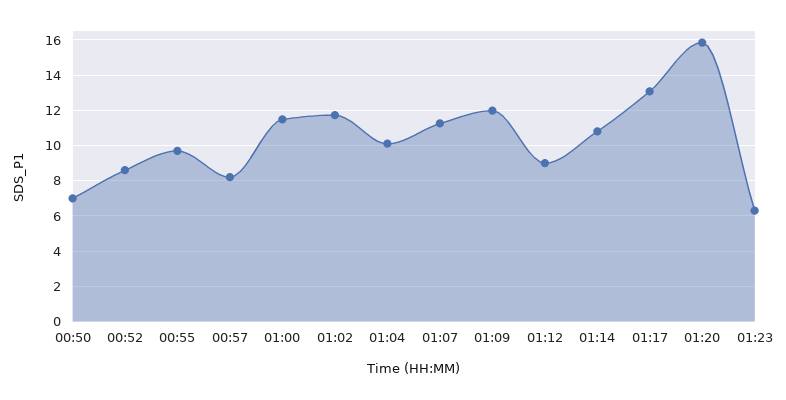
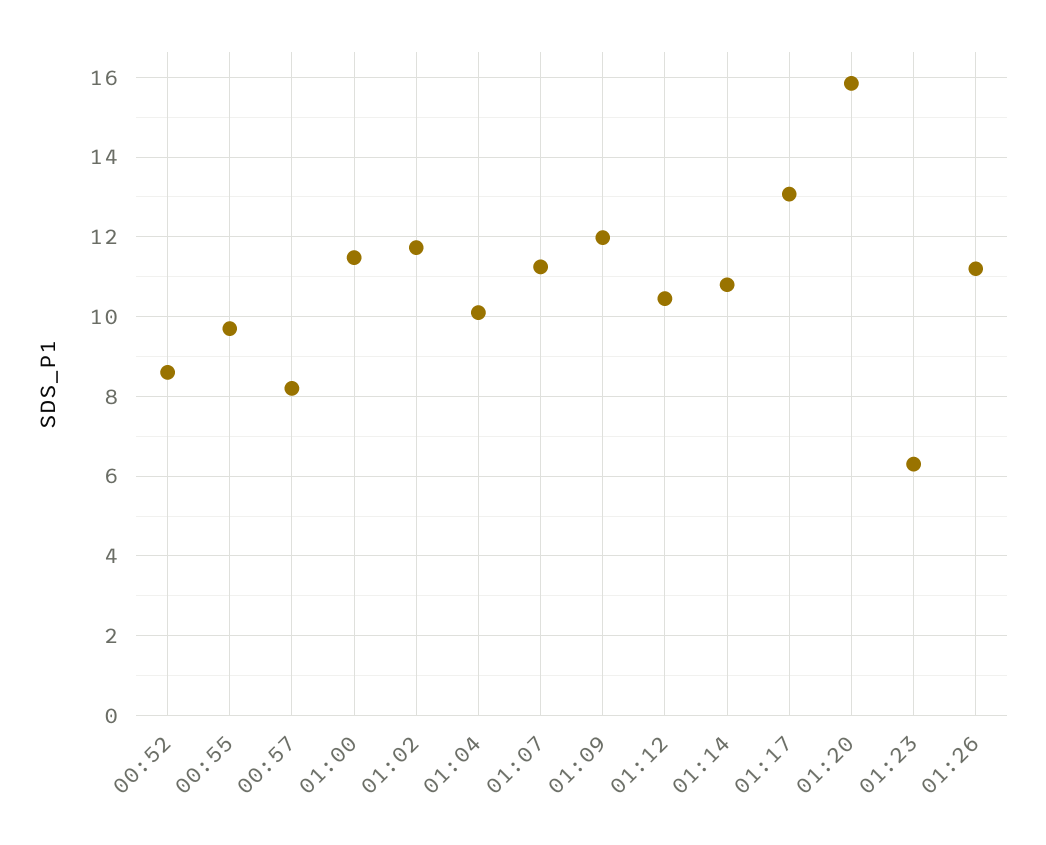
00:50: 7 -> none
01:12: 9 -> 10.4
01:26: none -> 11.2

